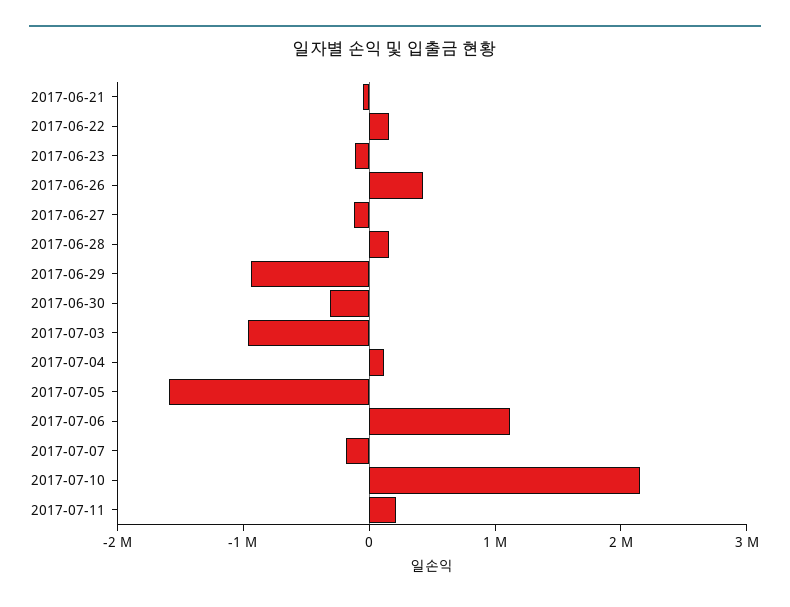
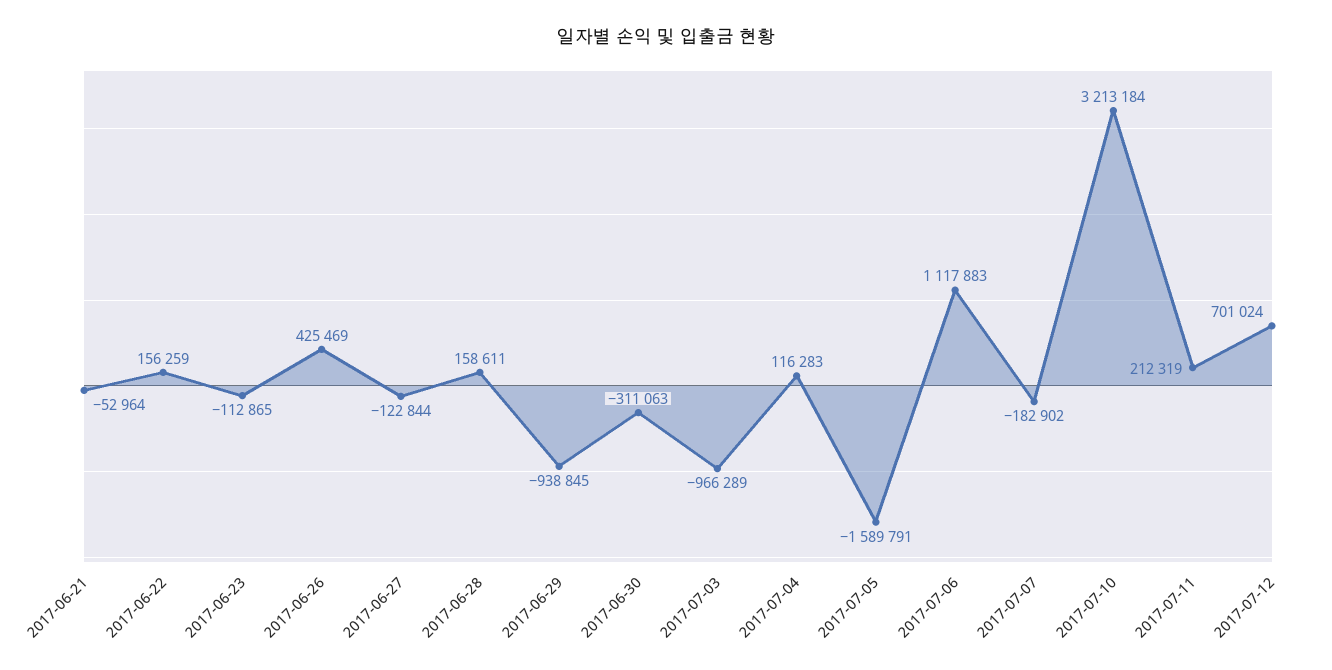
2017-07-10: 2200000 -> 3213184
2017-07-12: none -> 701024

